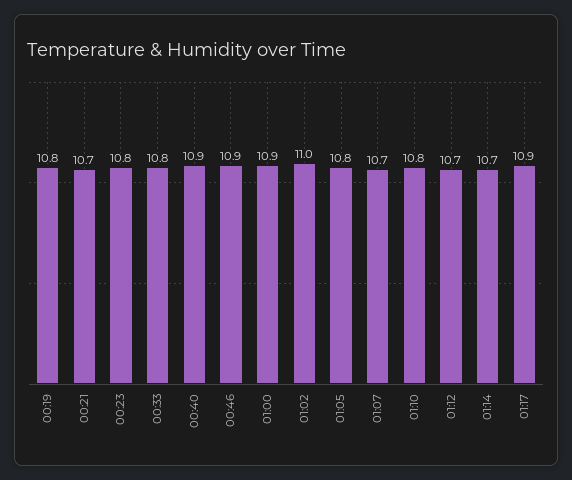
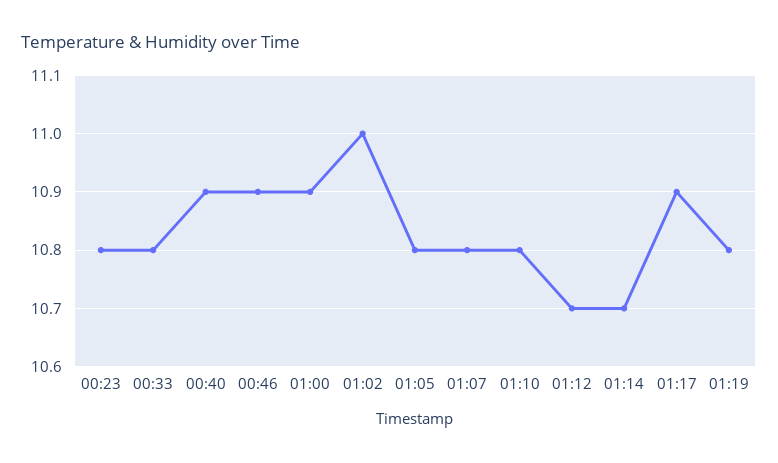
00:19: 10.8 -> none
00:21: 10.7 -> none
01:07: 10.7 -> 10.8
01:19: none -> 10.8

